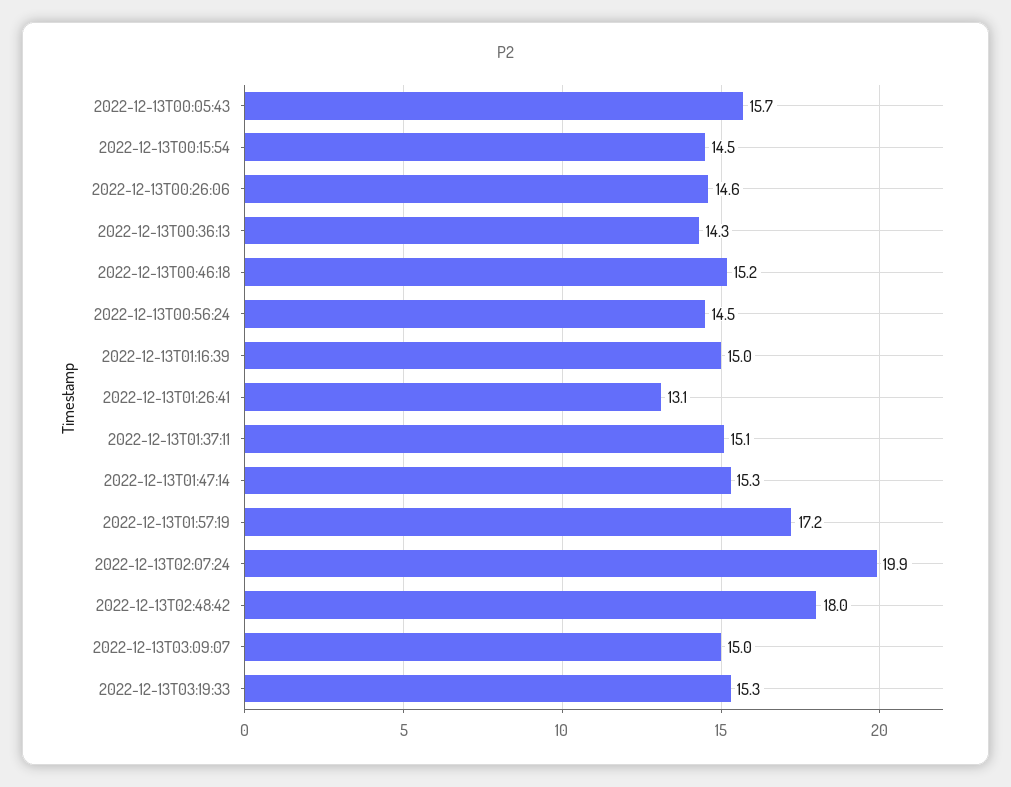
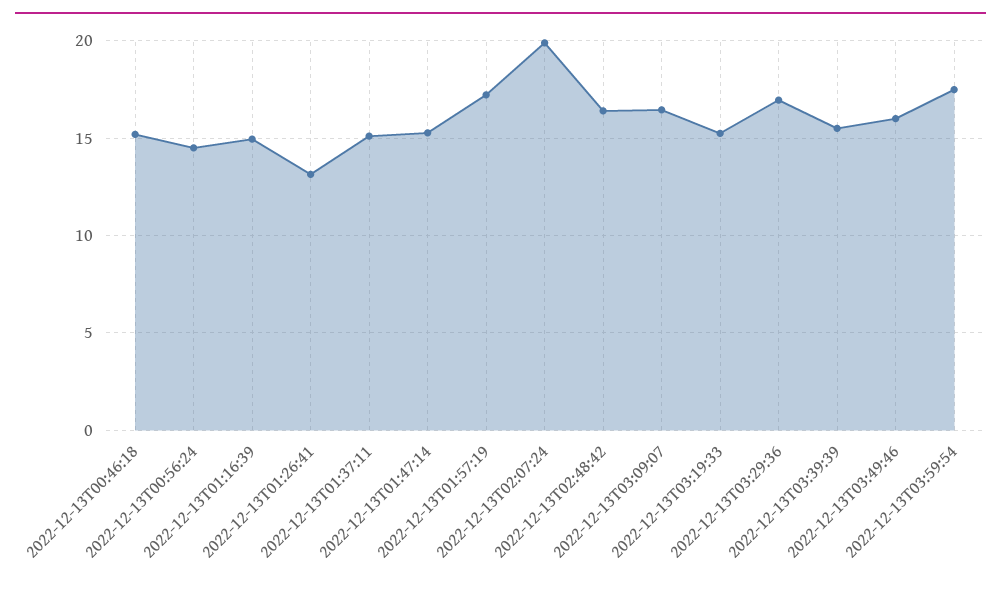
2022-12-13T00:05:43: 15.7 -> none
2022-12-13T00:15:54: 14.5 -> none
2022-12-13T00:26:06: 14.6 -> none
2022-12-13T00:36:13: 14.3 -> none
2022-12-13T02:48:42: 18 -> 16.5
2022-12-13T03:09:07: 15 -> 16.5
2022-12-13T03:29:36: none -> 17
2022-12-13T03:39:39: none -> 15.5
2022-12-13T03:49:46: none -> 16
2022-12-13T03:59:54: none -> 17.5

